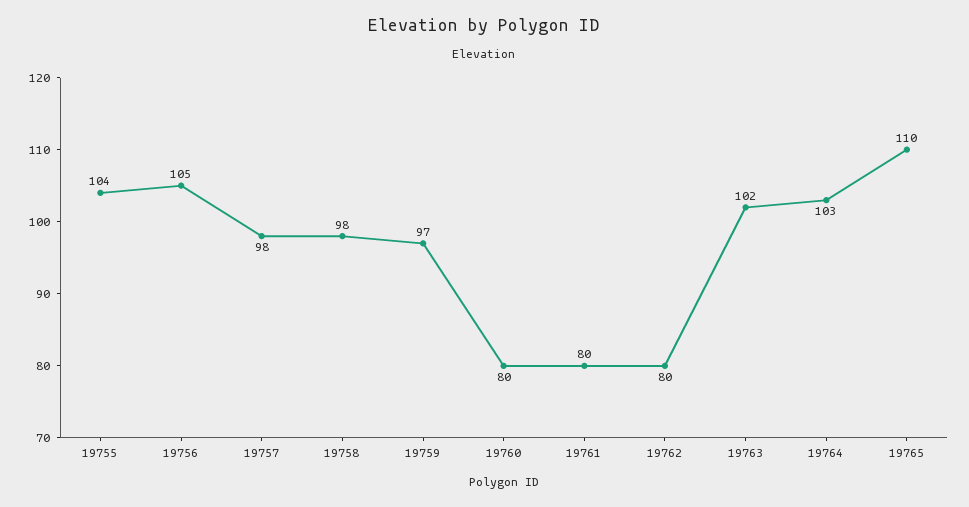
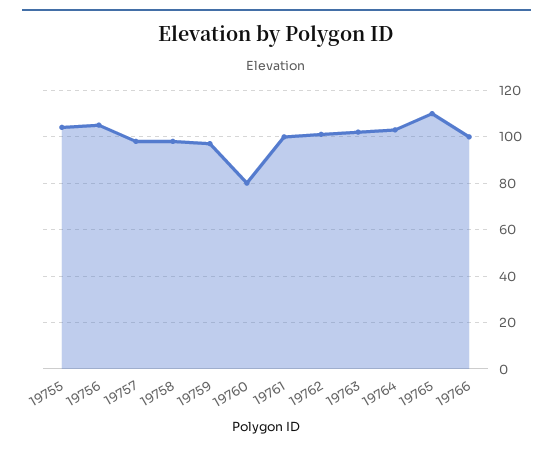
19761: 80 -> 100
19762: 80 -> 100
19766: none -> 100

